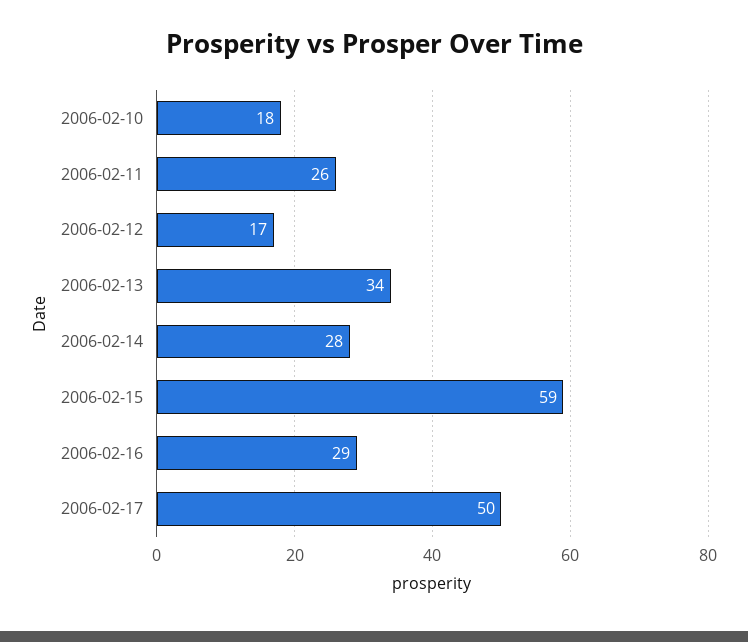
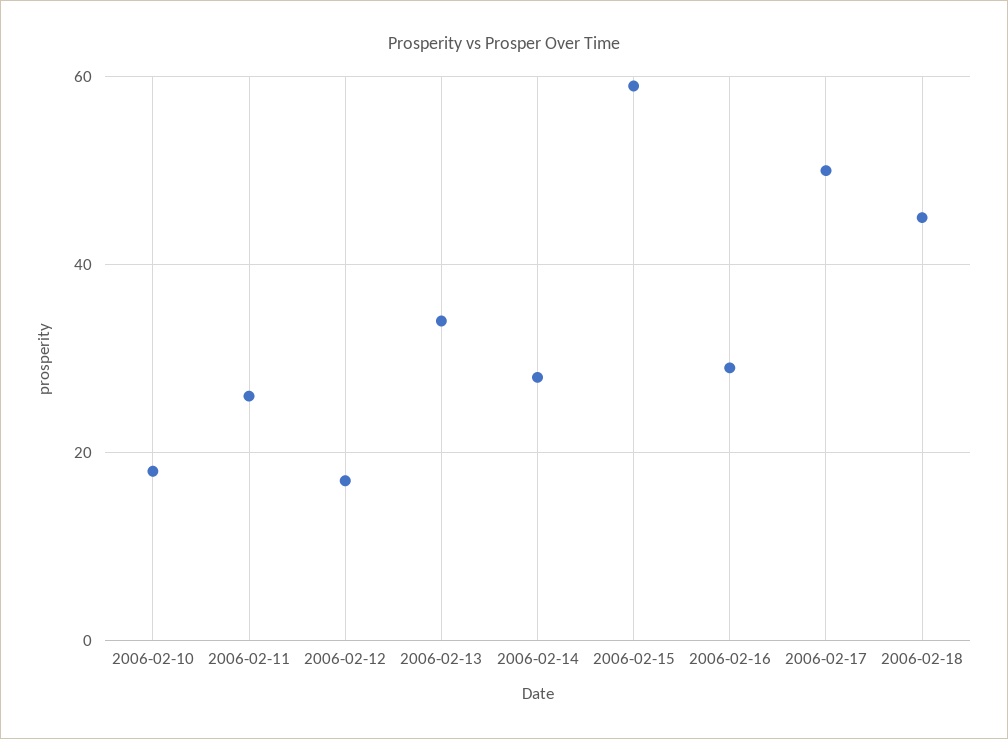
2006-02-18: none -> 45

